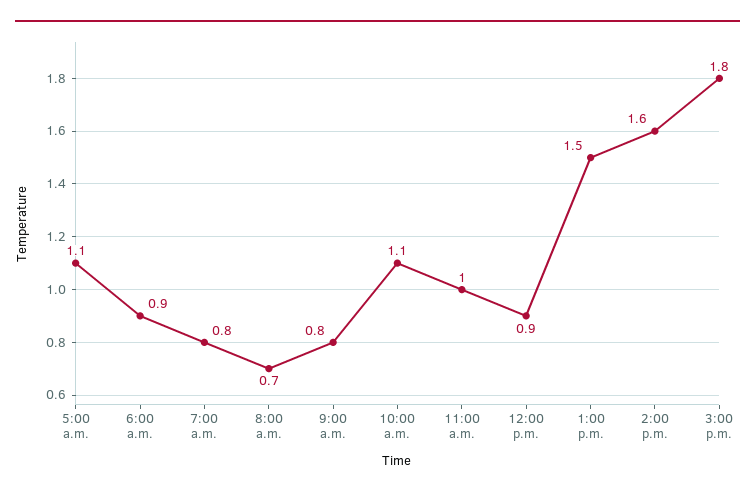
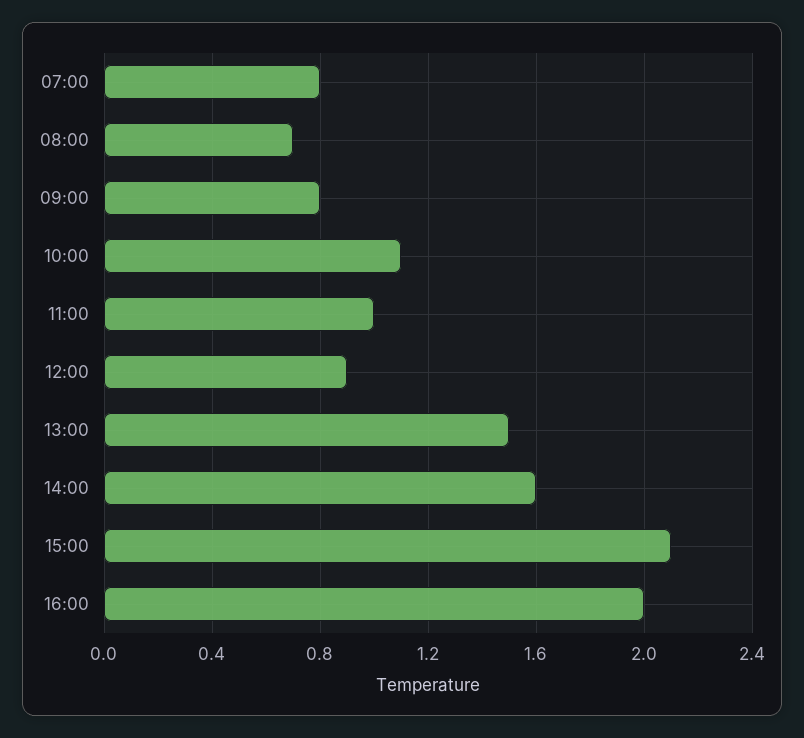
5:00 a.m.: 1.1 -> none
6:00 a.m.: 0.9 -> none
3:00 p.m.: 1.8 -> 2.1
16:00: none -> 2

